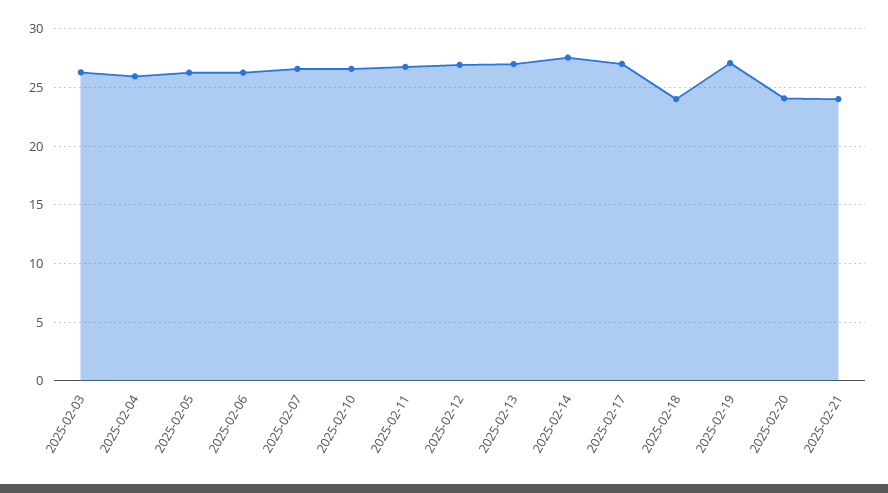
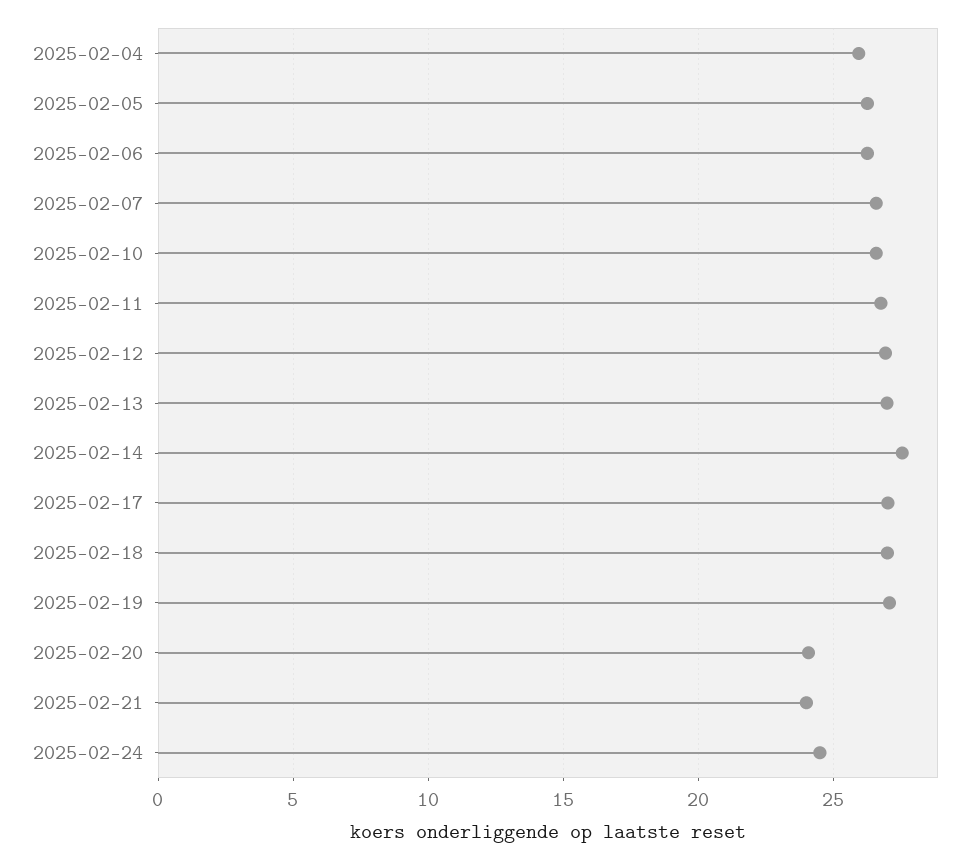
2025-02-03: 26 -> none
2025-02-18: 24 -> 27
2025-02-24: none -> 24.5

